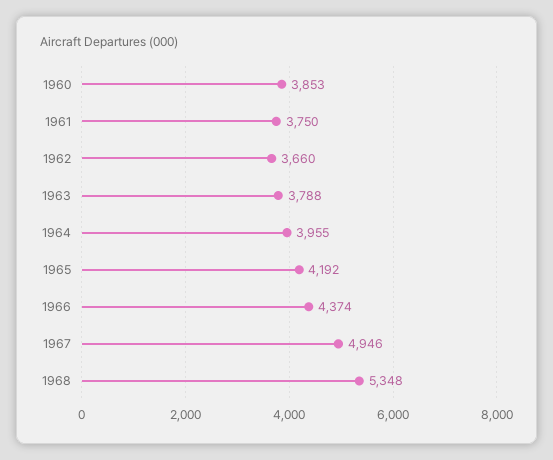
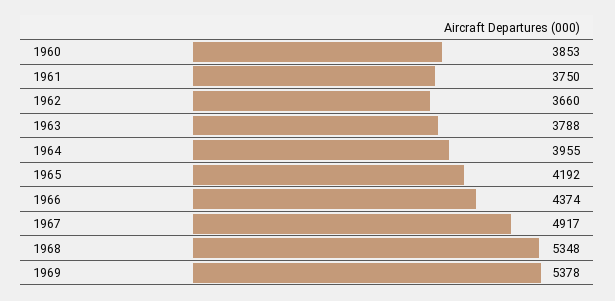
1967: 4946 -> 4917
1969: none -> 5378

